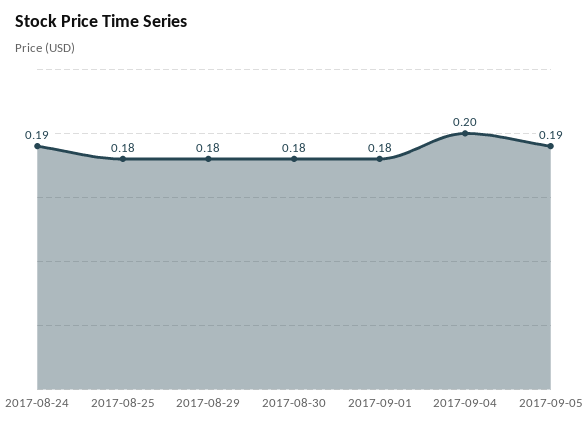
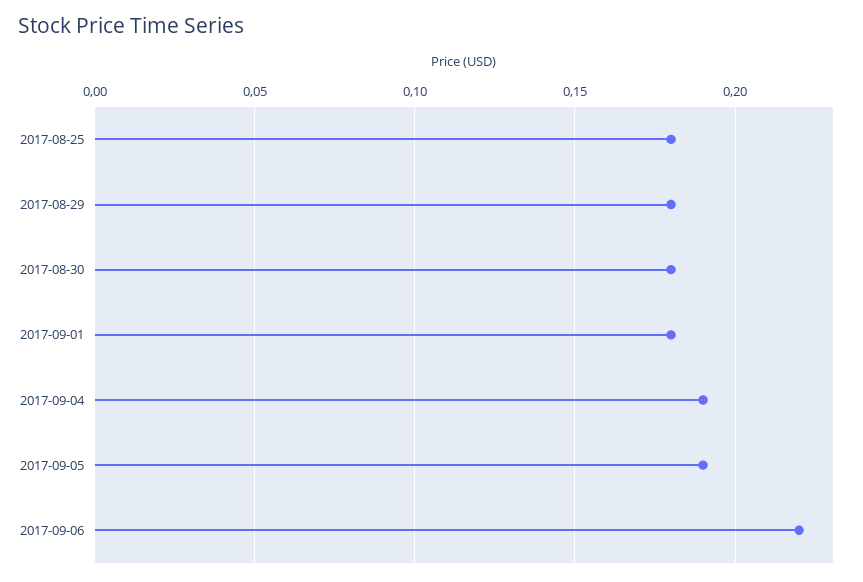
2017-08-24: 0.19 -> none
2017-09-04: 0.2 -> 0.19
2017-09-06: none -> 0.22

